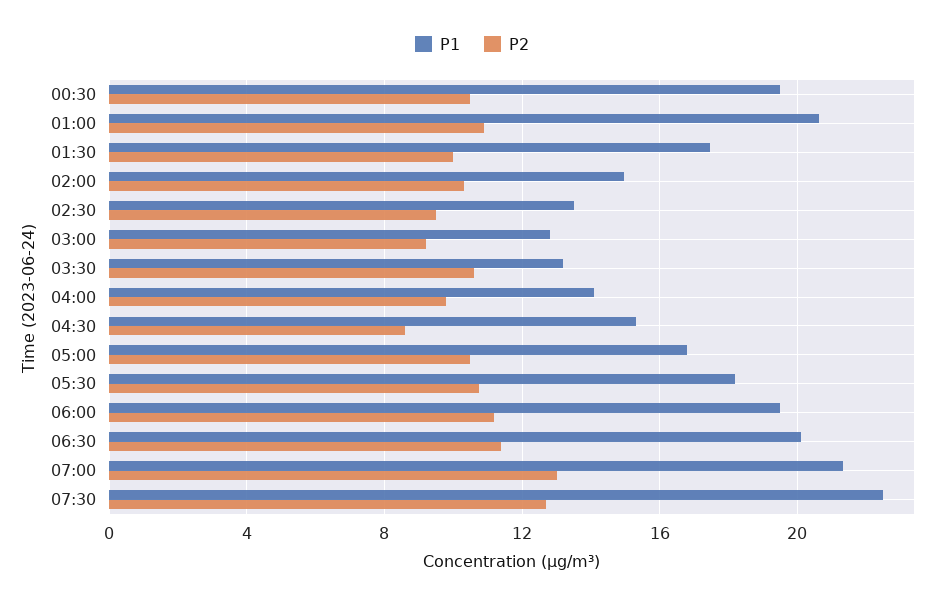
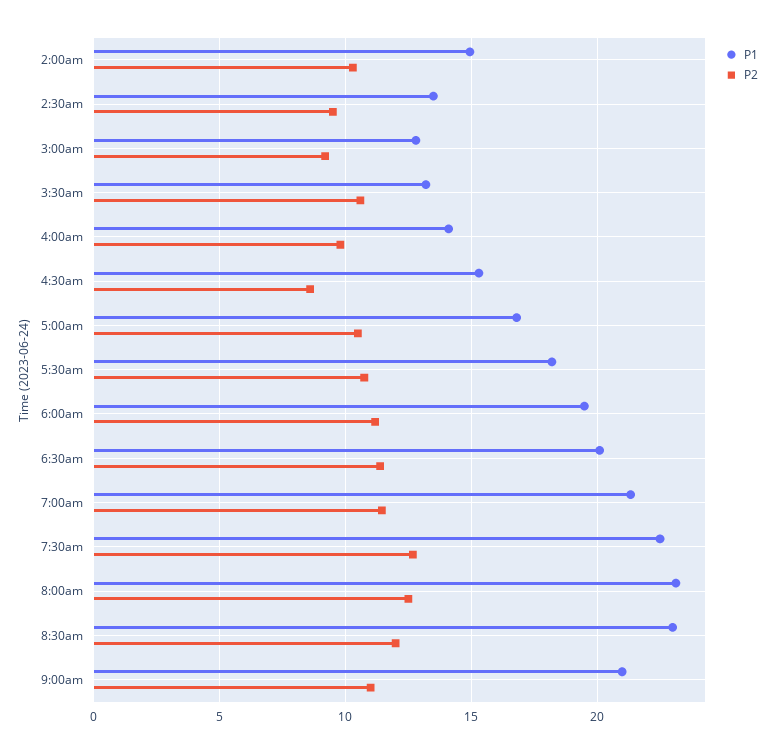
P1, 00:30: 19.5 -> none
P2, 00:30: 10.5 -> none
P1, 01:00: 20.5 -> none
P2, 01:00: 11 -> none
P1, 01:30: 17.5 -> none
P2, 01:30: 10 -> none
P2, 07:00: 13 -> 11.5
P1, 8:00am: none -> 23
P2, 8:00am: none -> 12.5
P1, 8:30am: none -> 23
P2, 8:30am: none -> 12
P1, 9:00am: none -> 21
P2, 9:00am: none -> 11

